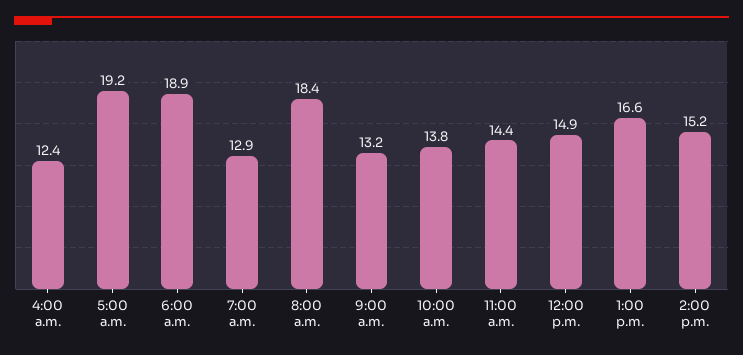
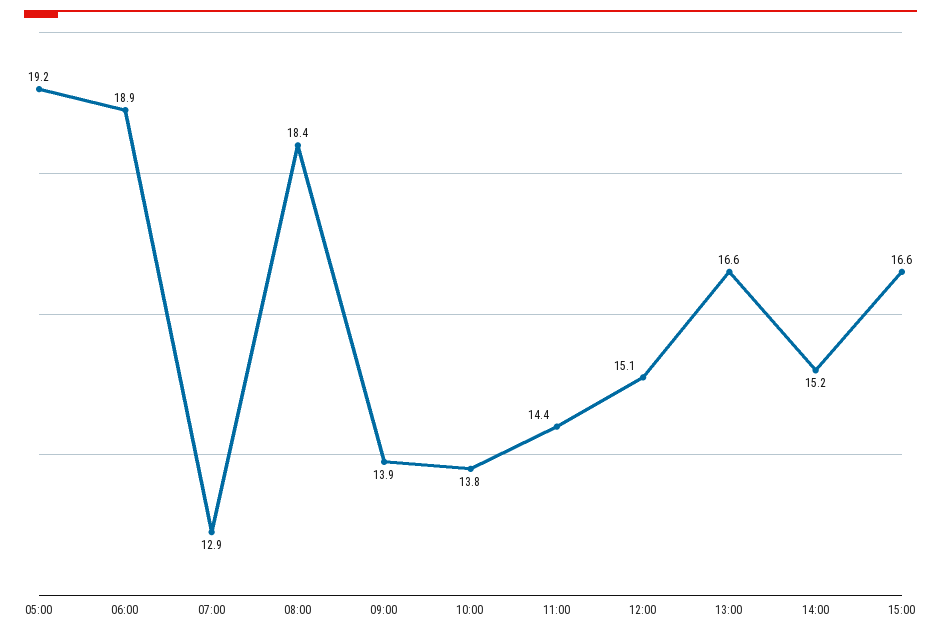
4:00 a.m.: 12.4 -> none
9:00 a.m.: 13.2 -> 13.9
12:00 p.m.: 14.9 -> 15.1
15:00: none -> 16.6

